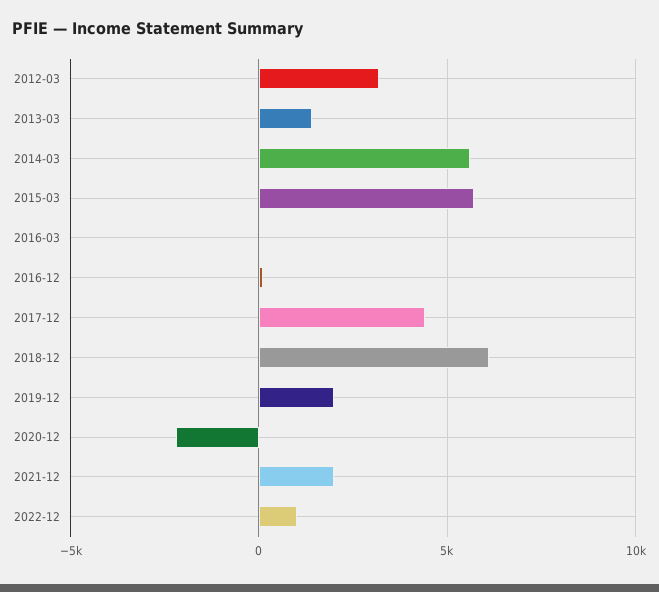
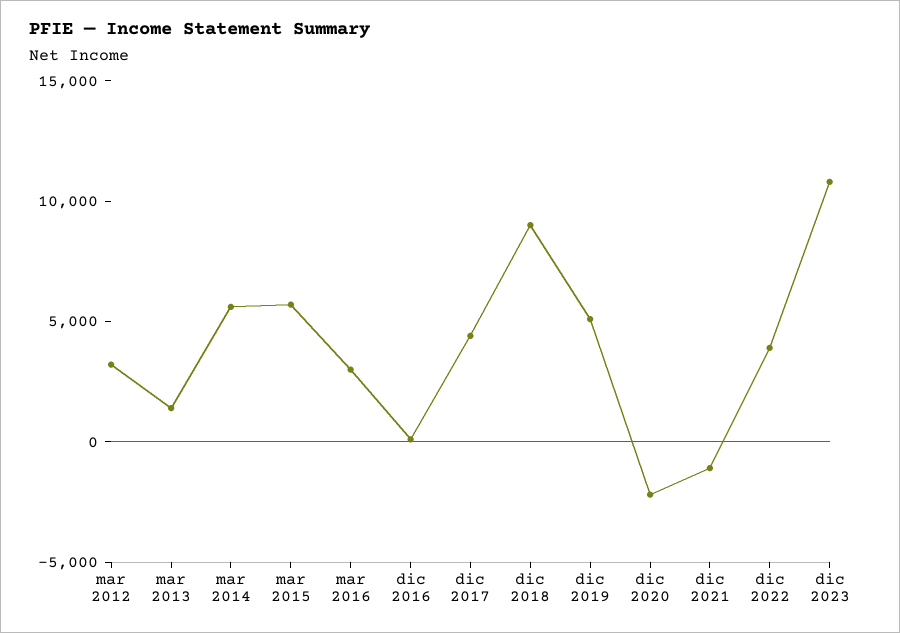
2016-03: 0 -> 3000
2018-12: 6000 -> 9000
2019-12: 2000 -> 5000
2021-12: 2000 -> -1000
2022-12: 1000 -> 4000
dic 2023: none -> 11000

